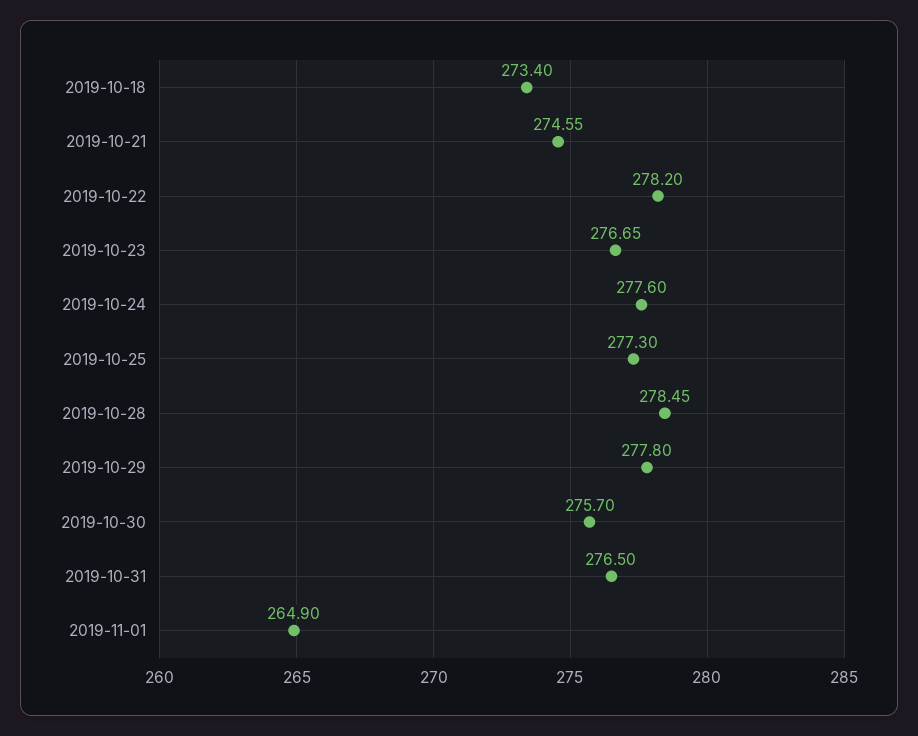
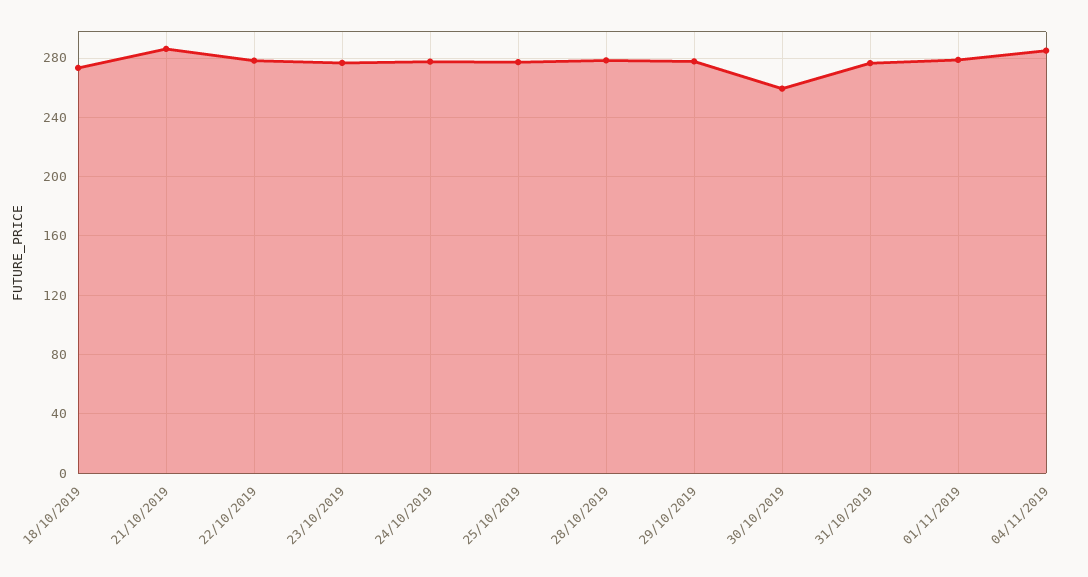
2019-10-21: 274.55 -> 285
2019-10-30: 275.7 -> 260
2019-11-01: 264.9 -> 280
04/11/2019: none -> 285

